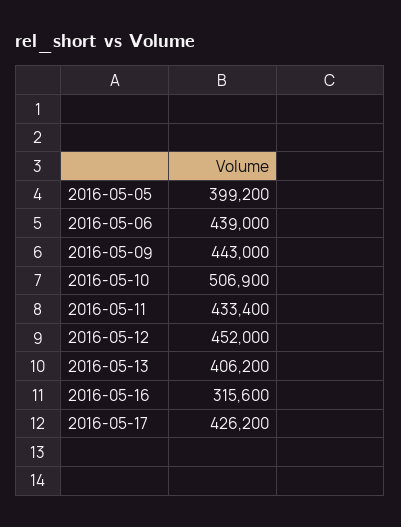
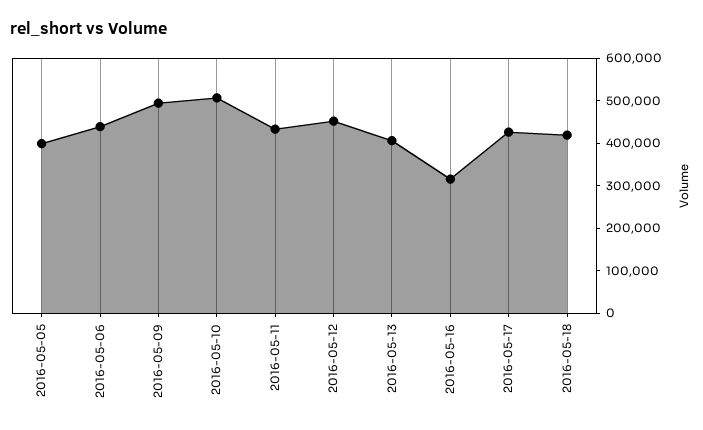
2016-05-09: 443000 -> 500000
2016-05-18: none -> 420000

